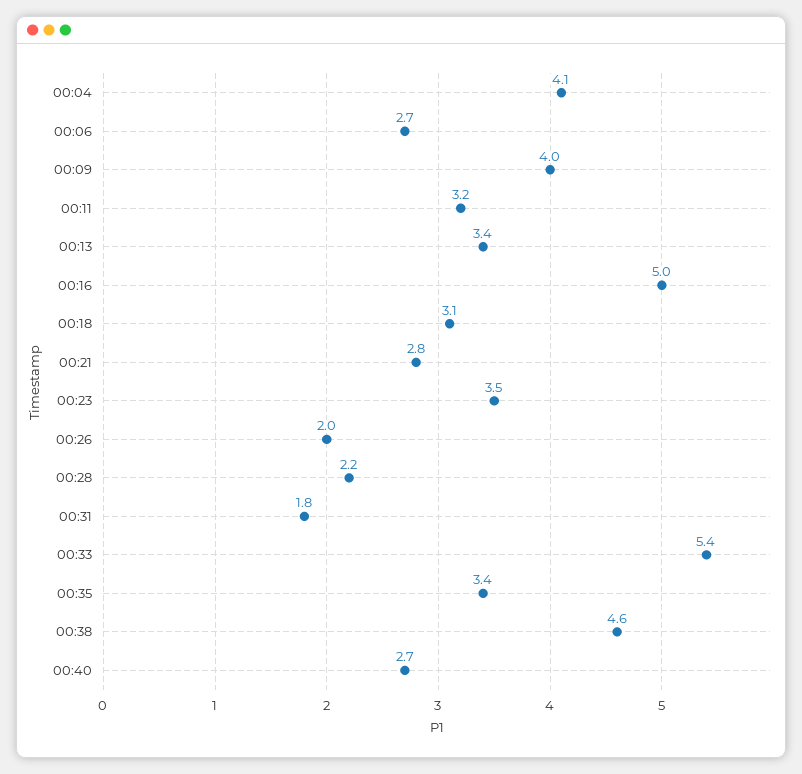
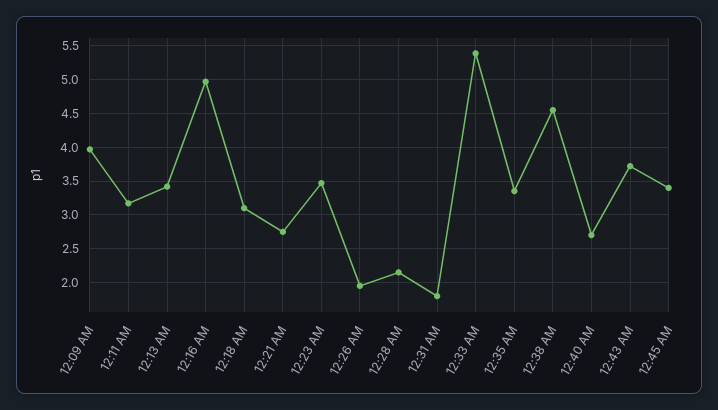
00:04: 4.1 -> none
00:06: 2.7 -> none
12:43 AM: none -> 3.7
12:45 AM: none -> 3.4

